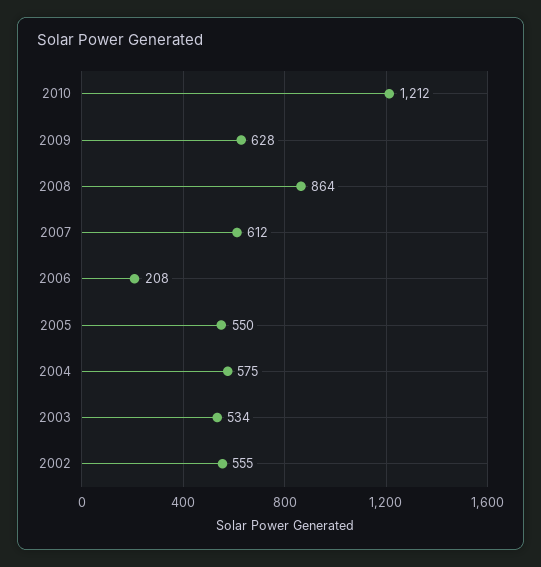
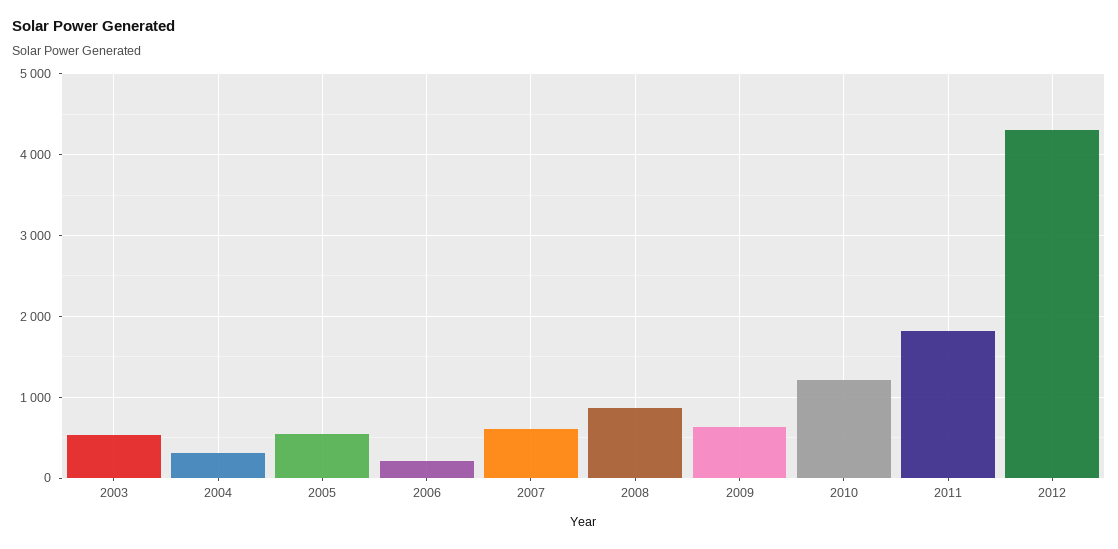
2004: 575 -> 300
2002: 555 -> none
2011: none -> 1800
2012: none -> 4300

